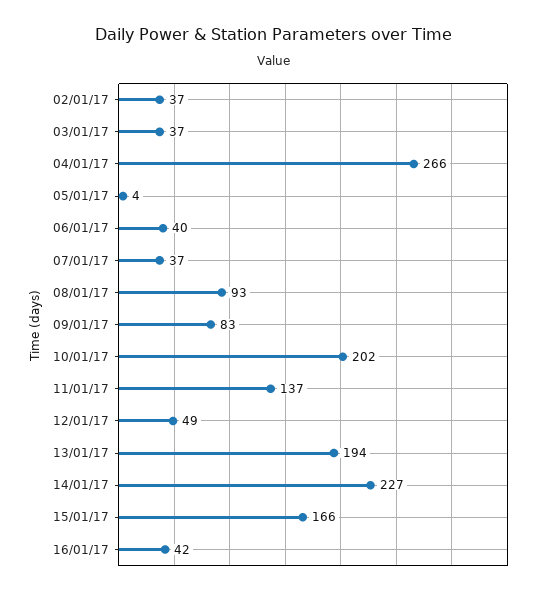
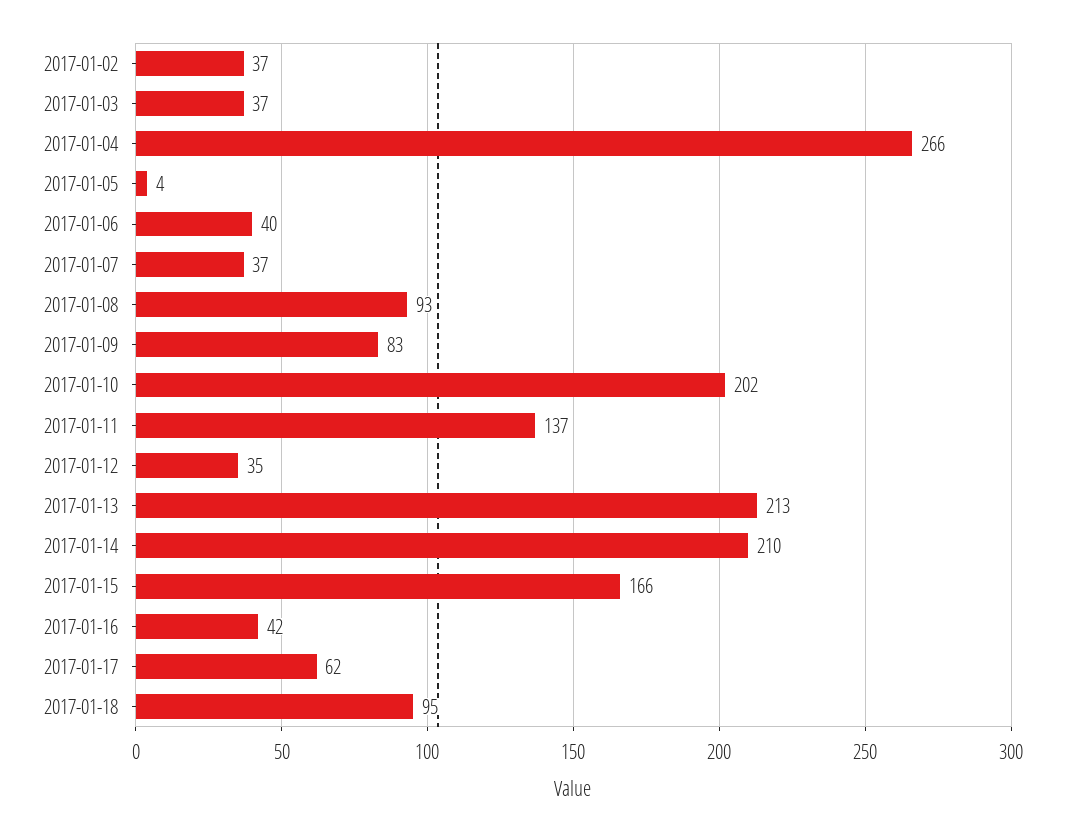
12/01/17: 49 -> 35
13/01/17: 194 -> 213
14/01/17: 227 -> 210
2017-01-17: none -> 62
2017-01-18: none -> 95

